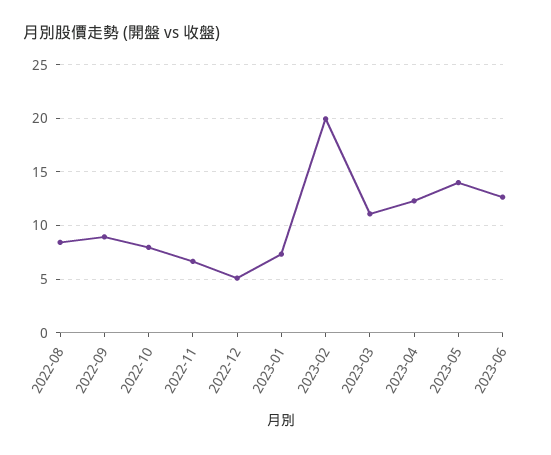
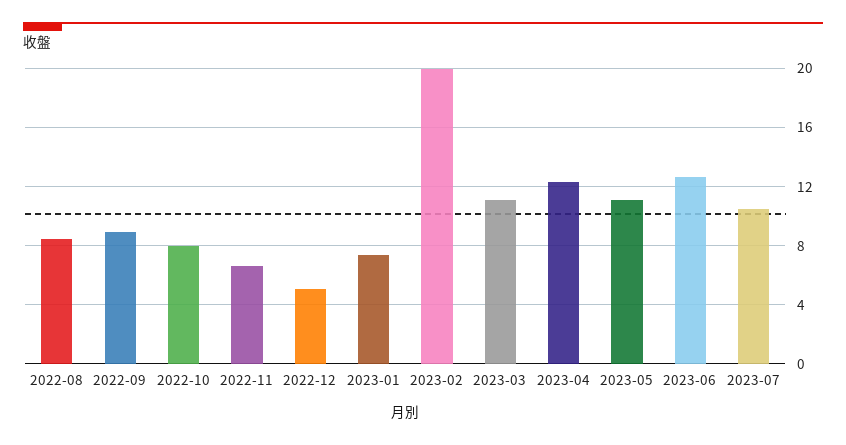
2023-05: 14 -> 11
2023-07: none -> 10.5

